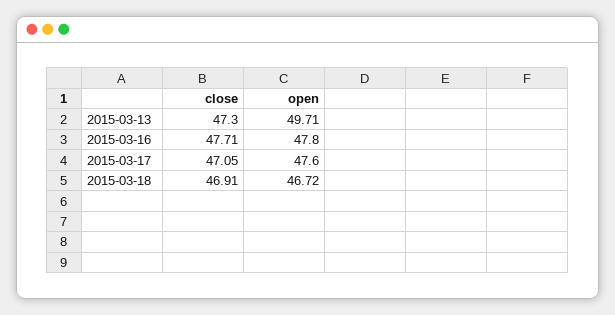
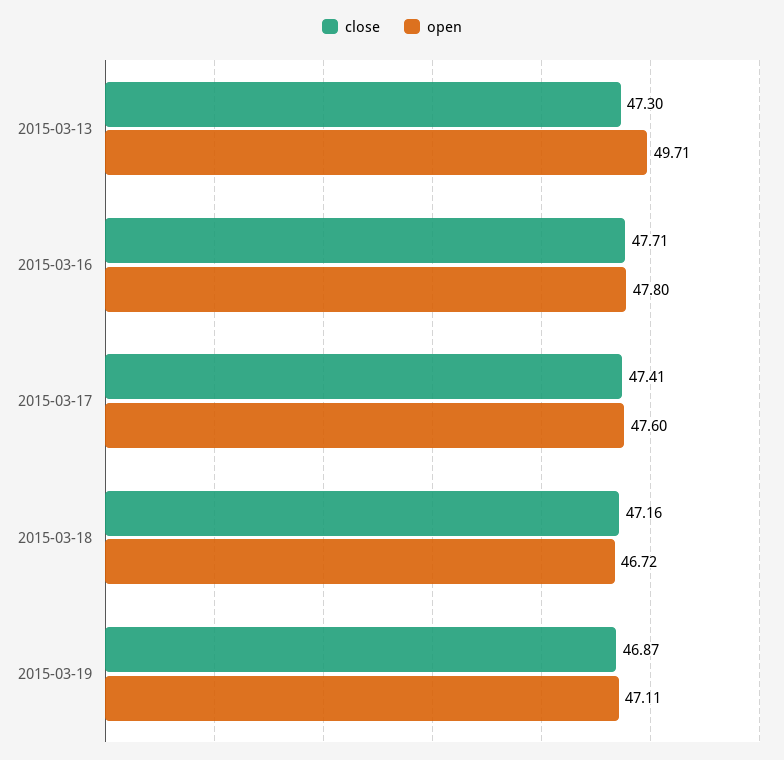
close, 2015-03-17: 47.05 -> 47.41
close, 2015-03-18: 46.91 -> 47.16
close, 2015-03-19: none -> 46.87
open, 2015-03-19: none -> 47.11

